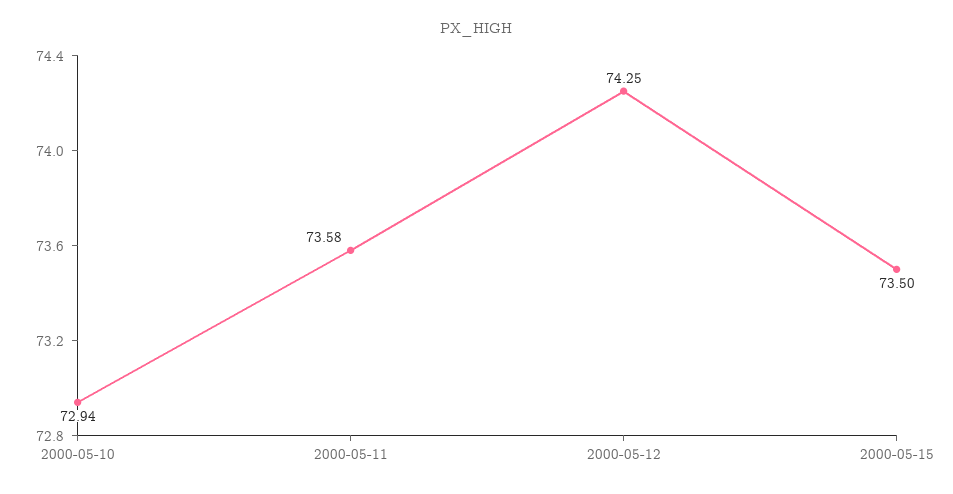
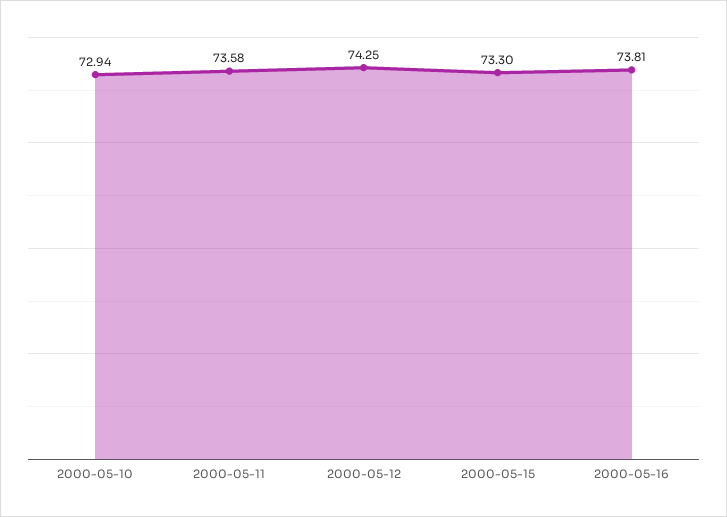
2000-05-15: 73.5 -> 73.3
2000-05-16: none -> 73.81

